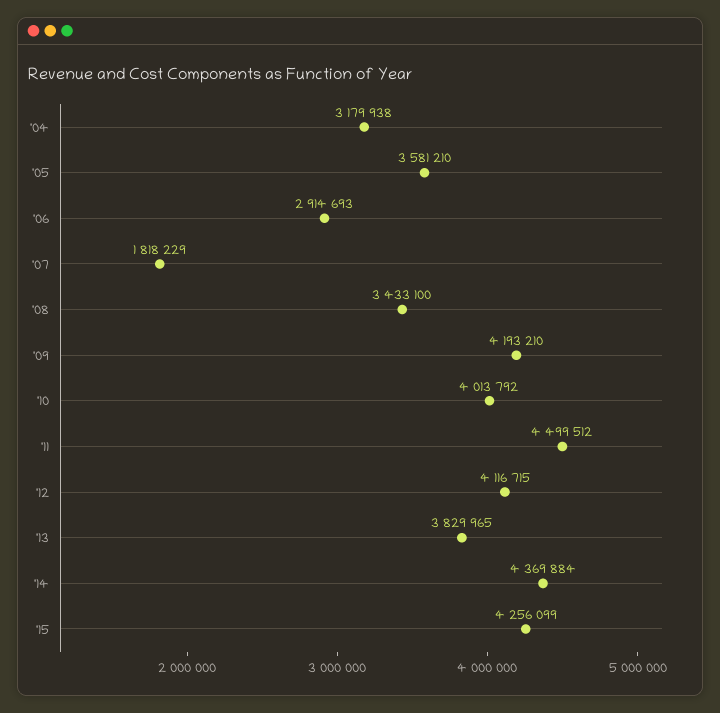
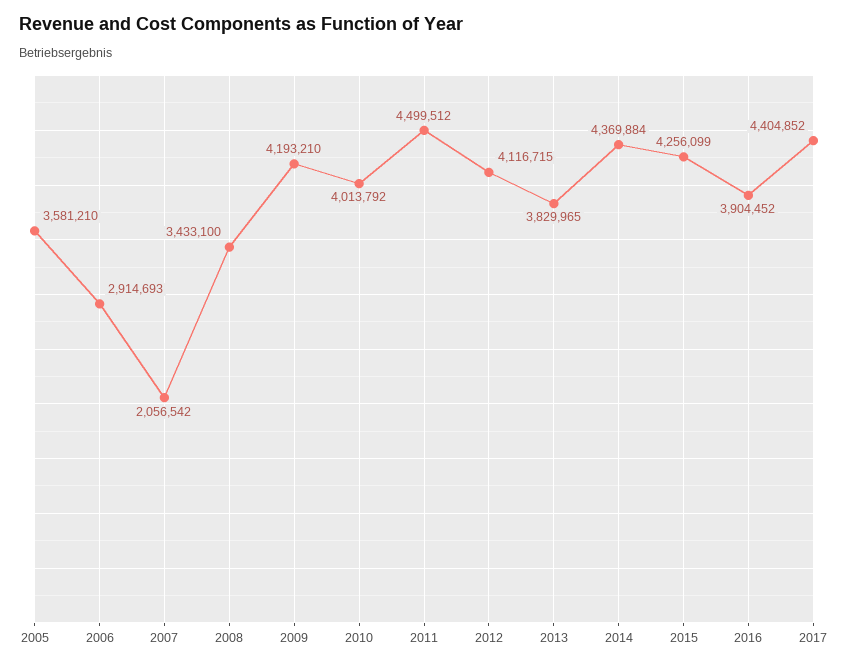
'04: 3179938 -> none
'07: 1818229 -> 2056542
2016: none -> 3904452
2017: none -> 4404852

